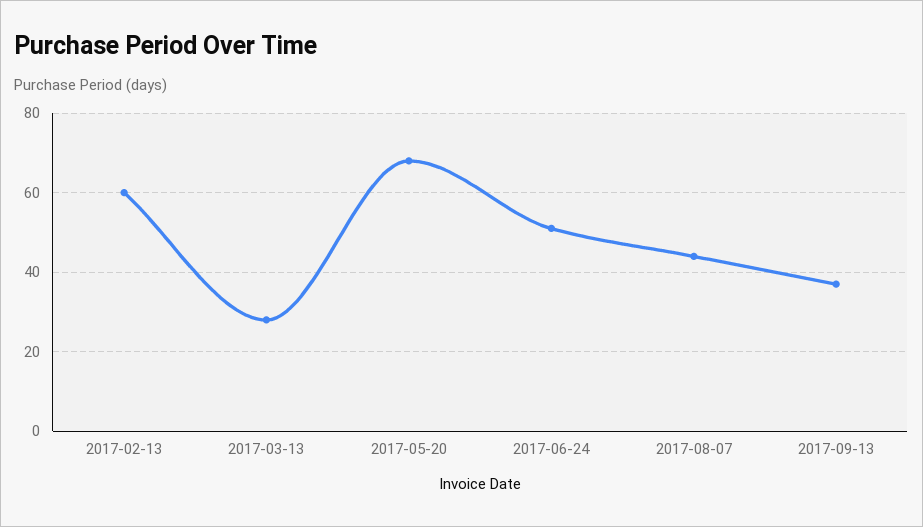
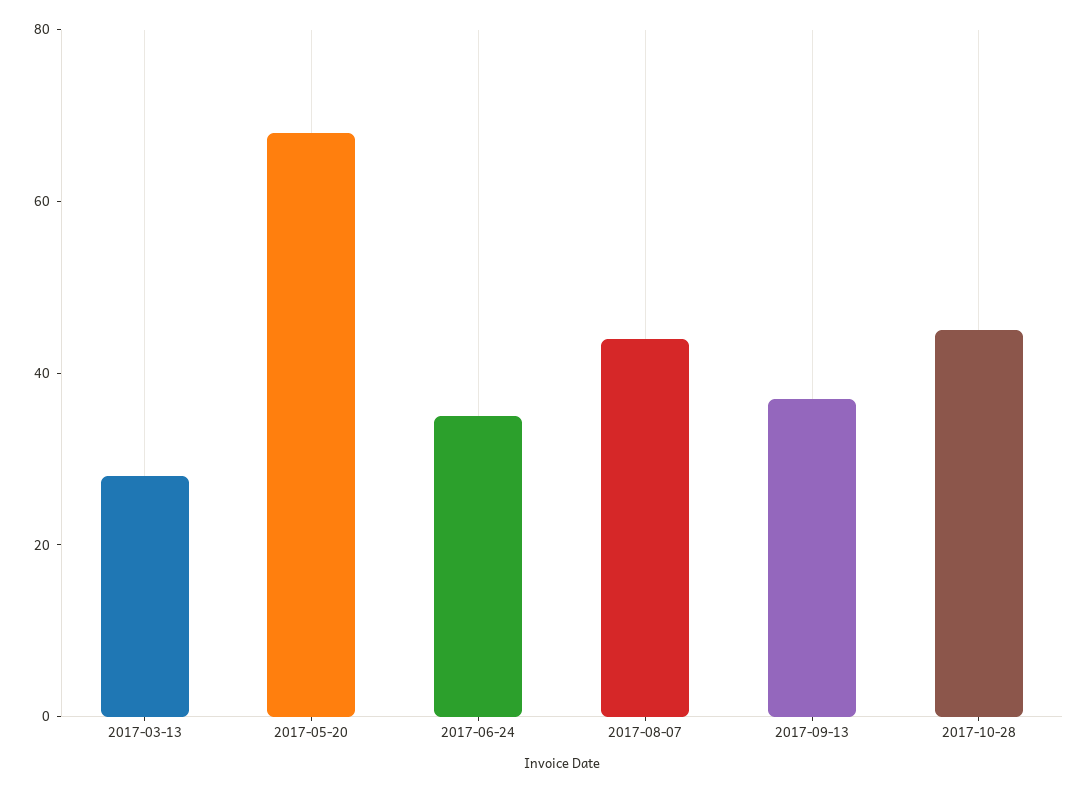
2017-02-13: 60 -> none
2017-06-24: 50 -> 35
2017-10-28: none -> 45

